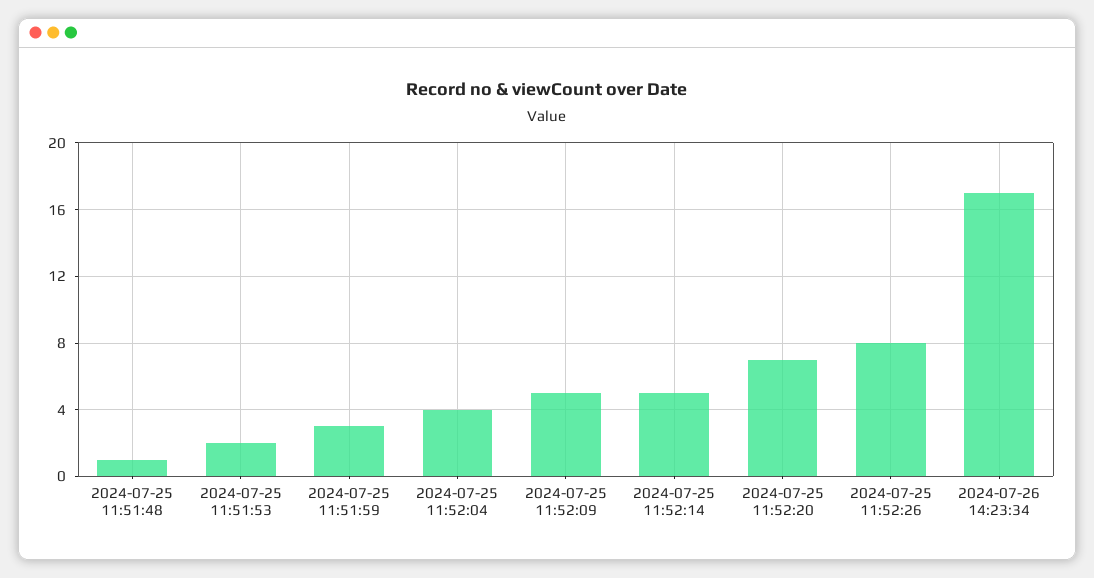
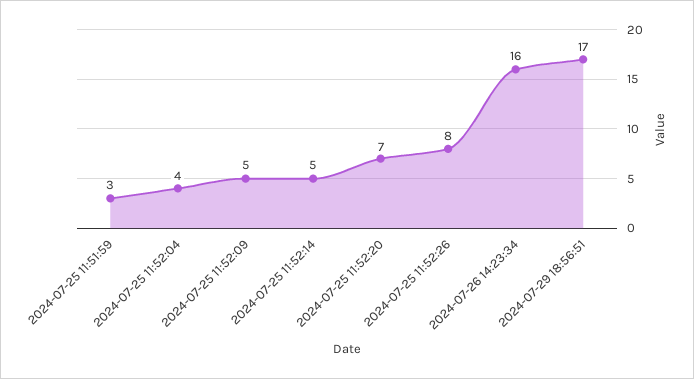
2024-07-25 11:51:48: 1 -> none
2024-07-25 11:51:53: 2 -> none
2024-07-26 14:23:34: 17 -> 16
2024-07-29 18:56:51: none -> 17

